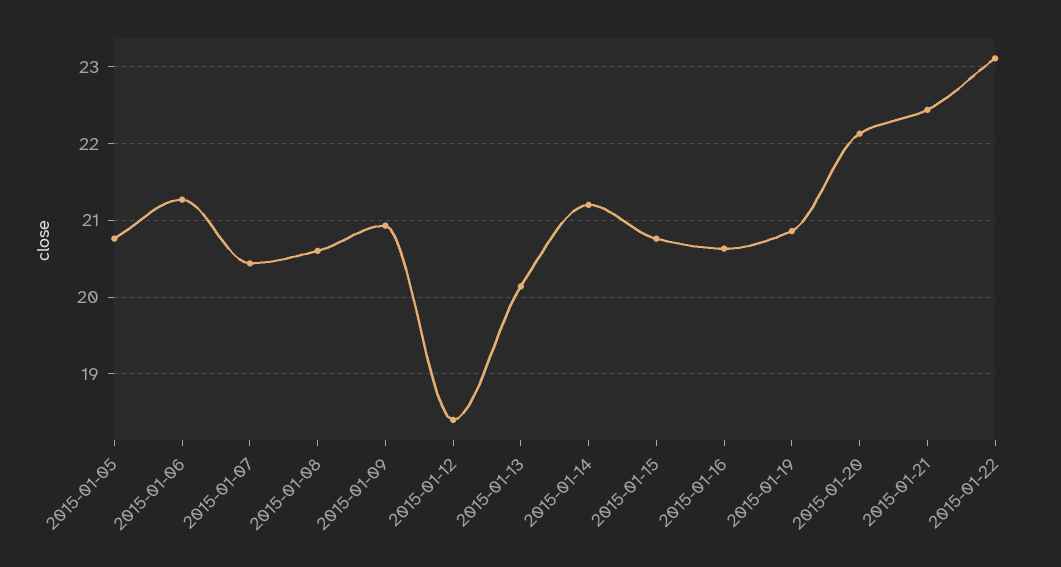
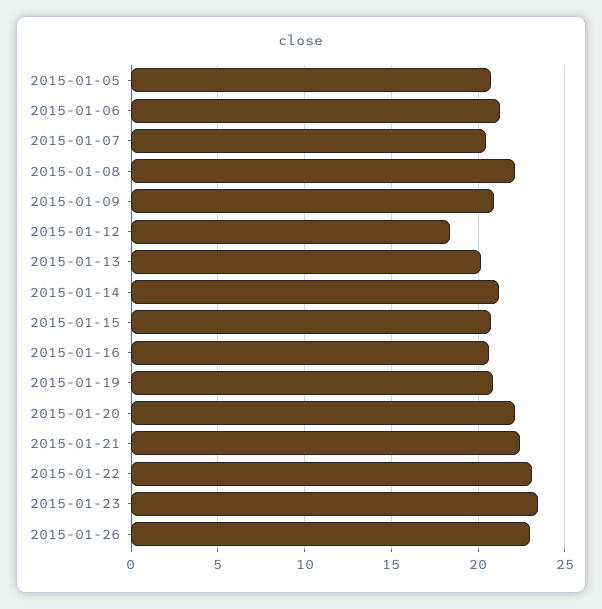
2015-01-08: 20.6 -> 22
2015-01-23: none -> 23.5
2015-01-26: none -> 23

